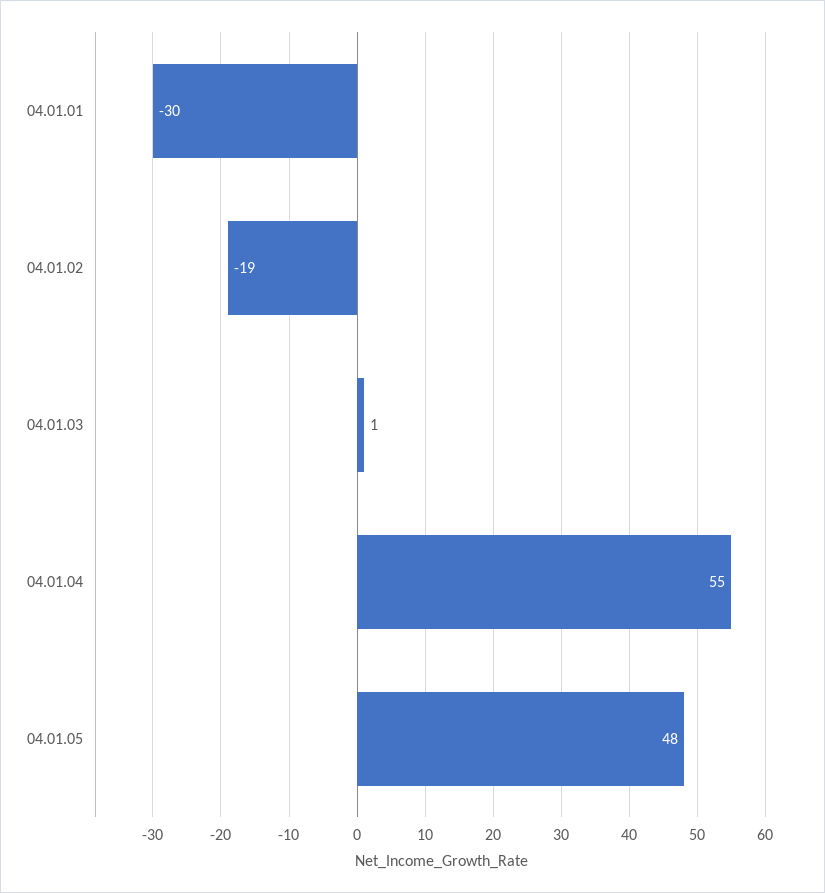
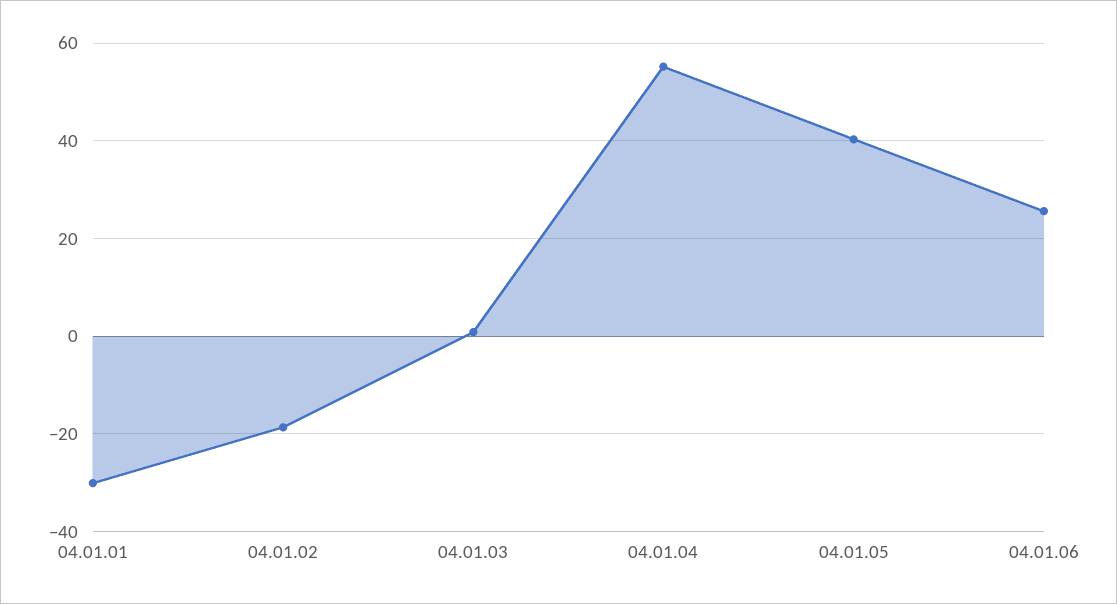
04.01.05: 48 -> 40
04.01.06: none -> 26

